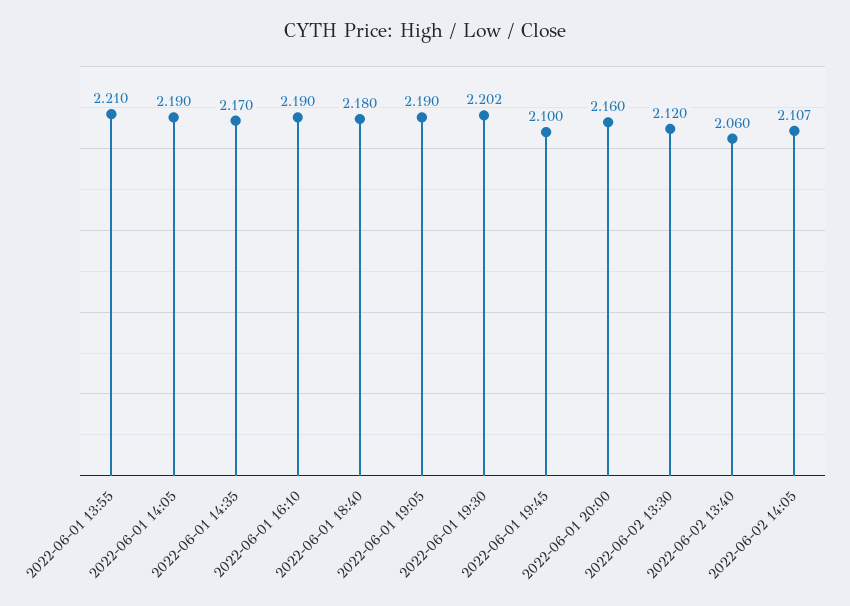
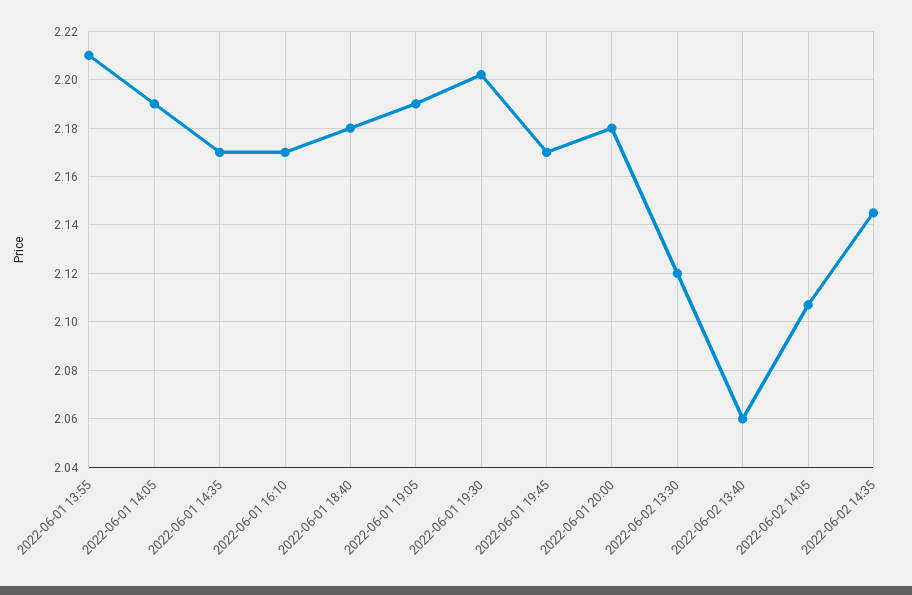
2022-06-01 16:10: 2.19 -> 2.17
2022-06-01 19:45: 2.1 -> 2.17
2022-06-01 20:00: 2.16 -> 2.18
2022-06-02 14:35: none -> 2.145

